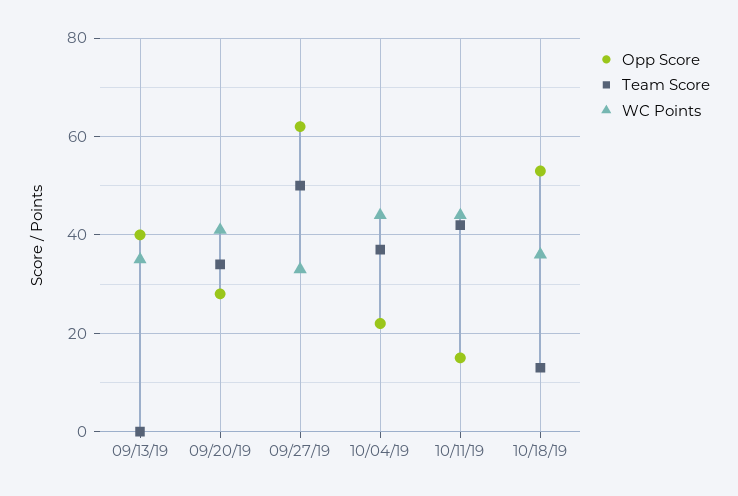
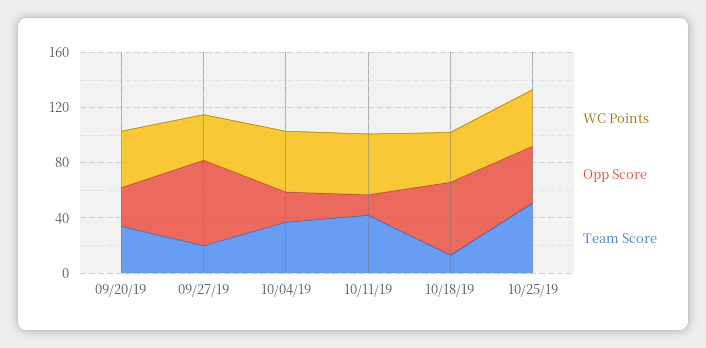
Opp Score, 09/13/19: 40 -> none
Team Score, 09/13/19: 0 -> none
WC Points, 09/13/19: 35 -> none
Team Score, 09/27/19: 50 -> 20
WC Points, 10/25/19: none -> 40
Opp Score, 10/25/19: none -> 40
Team Score, 10/25/19: none -> 50

